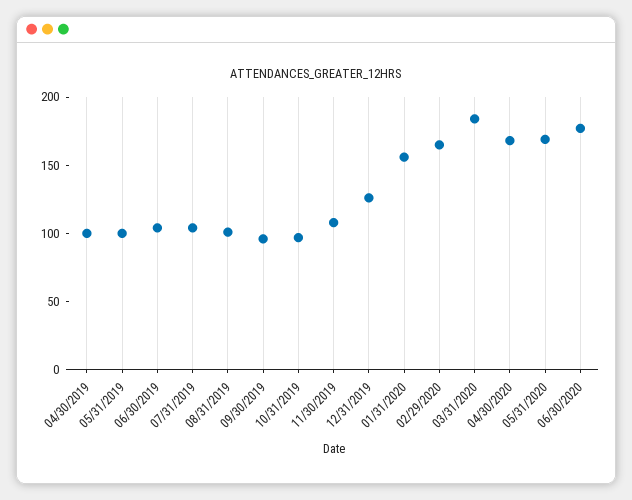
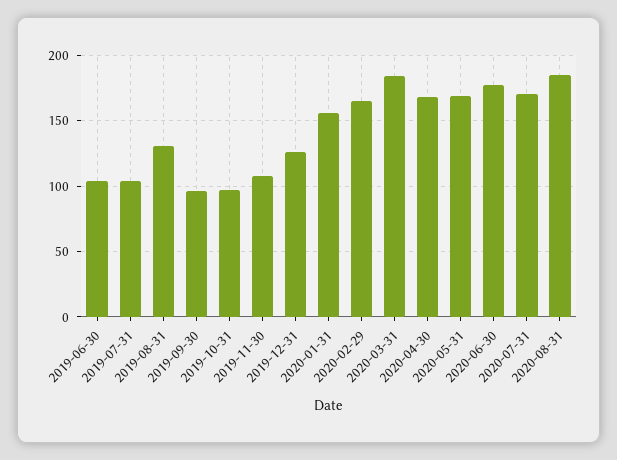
04/30/2019: 100 -> none
05/31/2019: 100 -> none
08/31/2019: 100 -> 130
2020-07-31: none -> 170
2020-08-31: none -> 185

